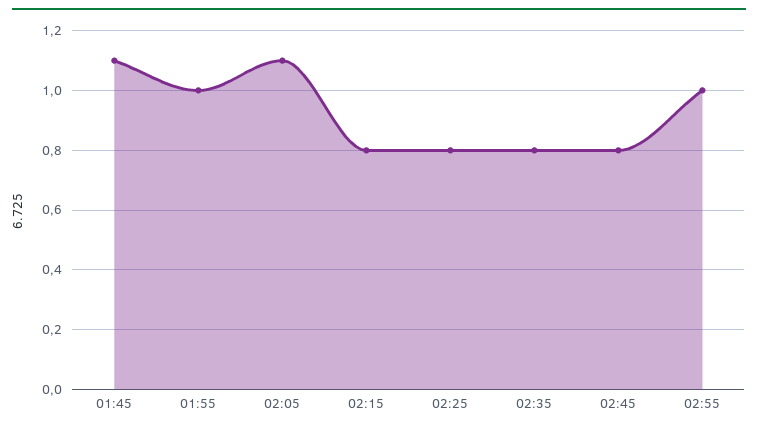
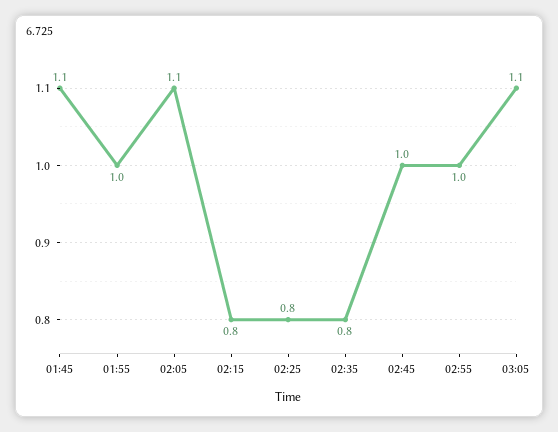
02:45: 0.8 -> 1
03:05: none -> 1.1

